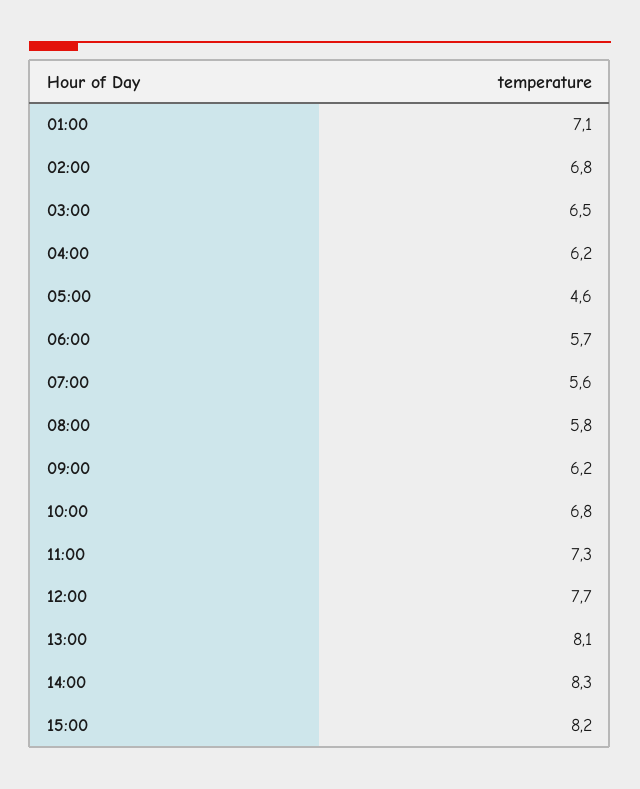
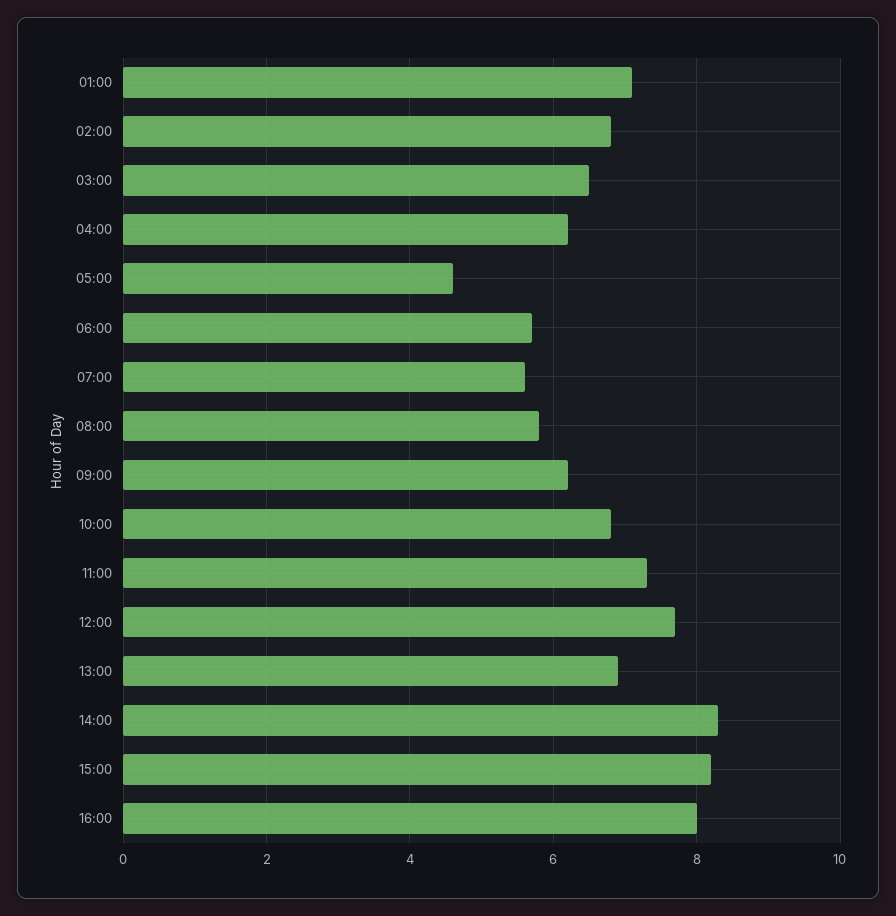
13:00: 8.1 -> 7
16:00: none -> 8

